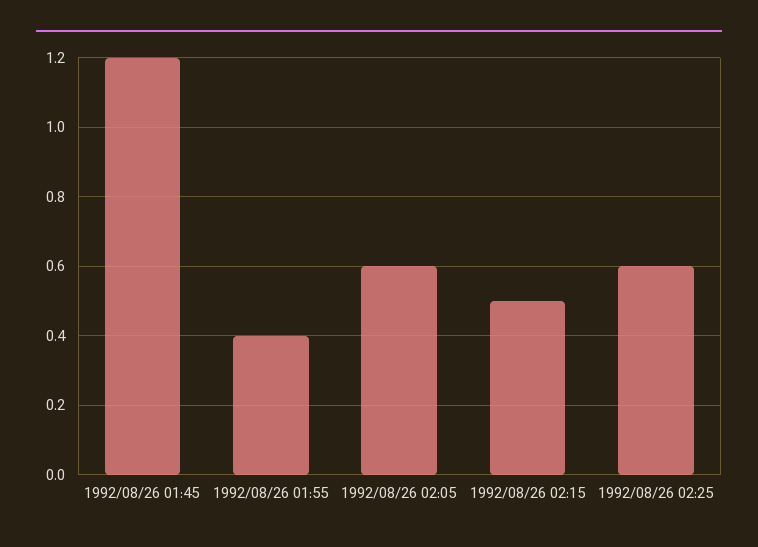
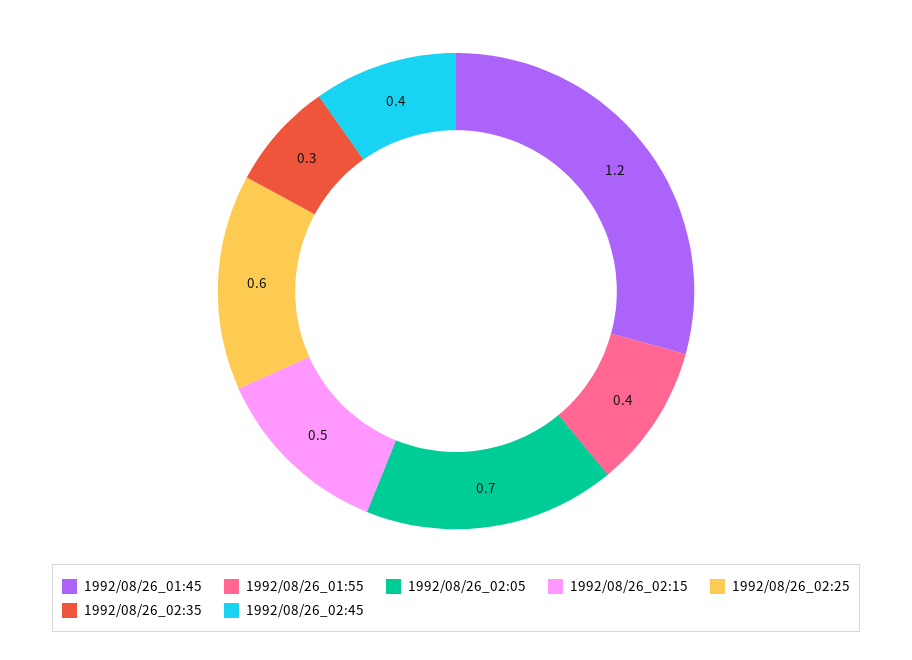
1992/08/26 02:05: 0.6 -> 0.7
1992/08/26_02:35: none -> 0.3
1992/08/26_02:45: none -> 0.4

